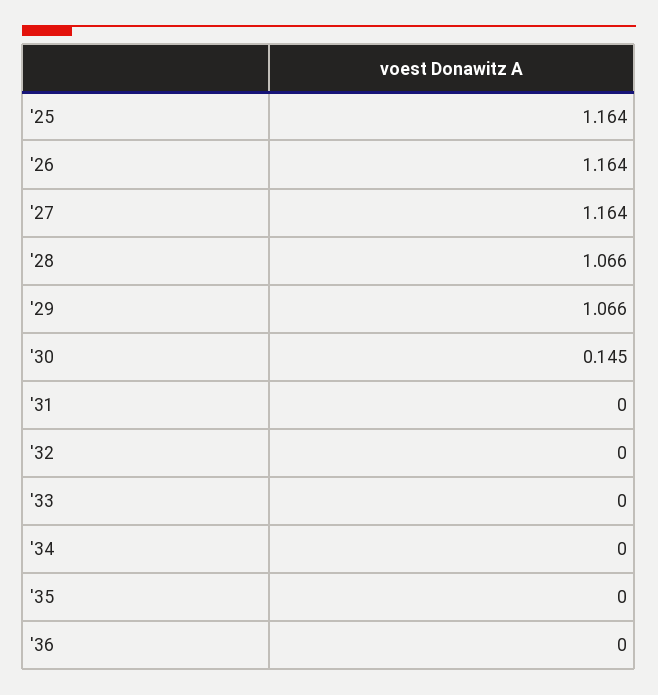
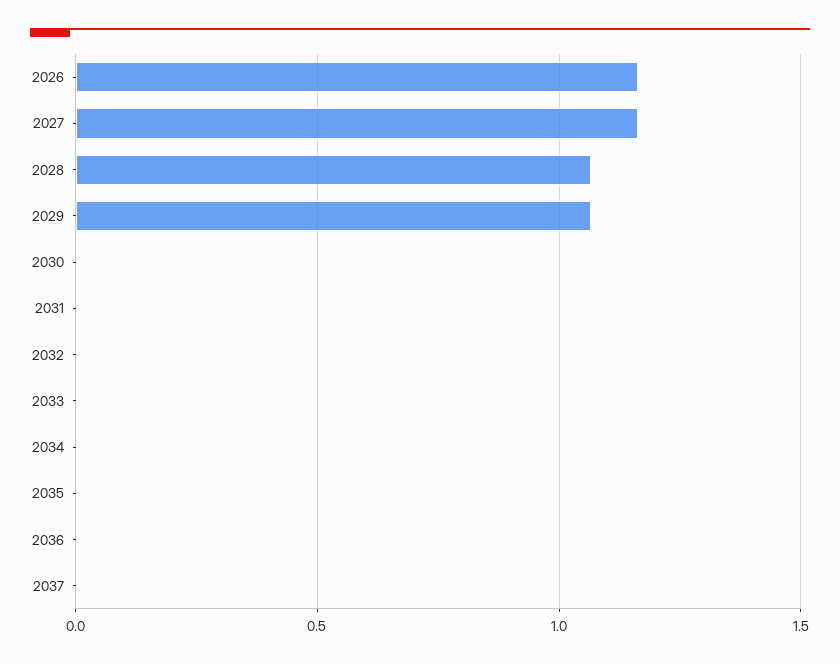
'25: 1.164 -> none
'30: 0.145 -> 0
2037: none -> 0

